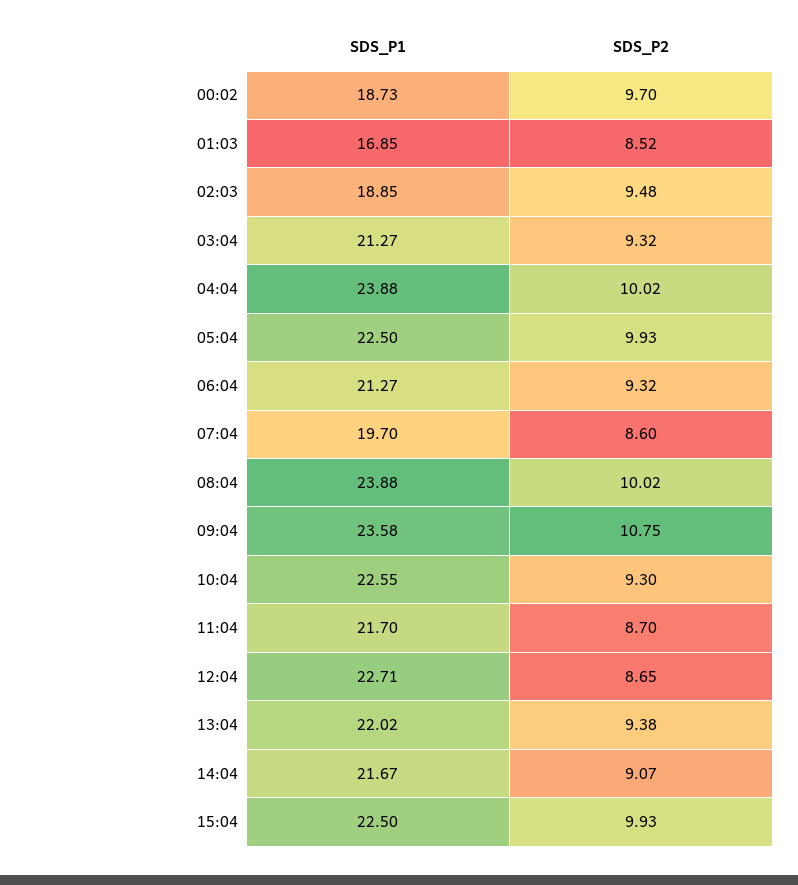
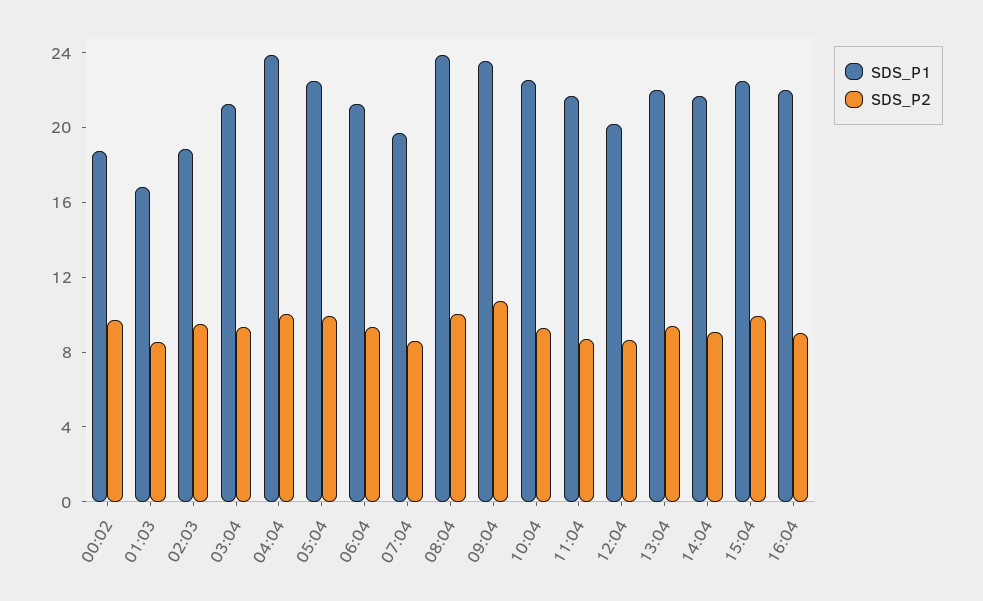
SDS_P1, 12:04: 22.71 -> 20
SDS_P1, 16:04: none -> 22
SDS_P2, 16:04: none -> 9

